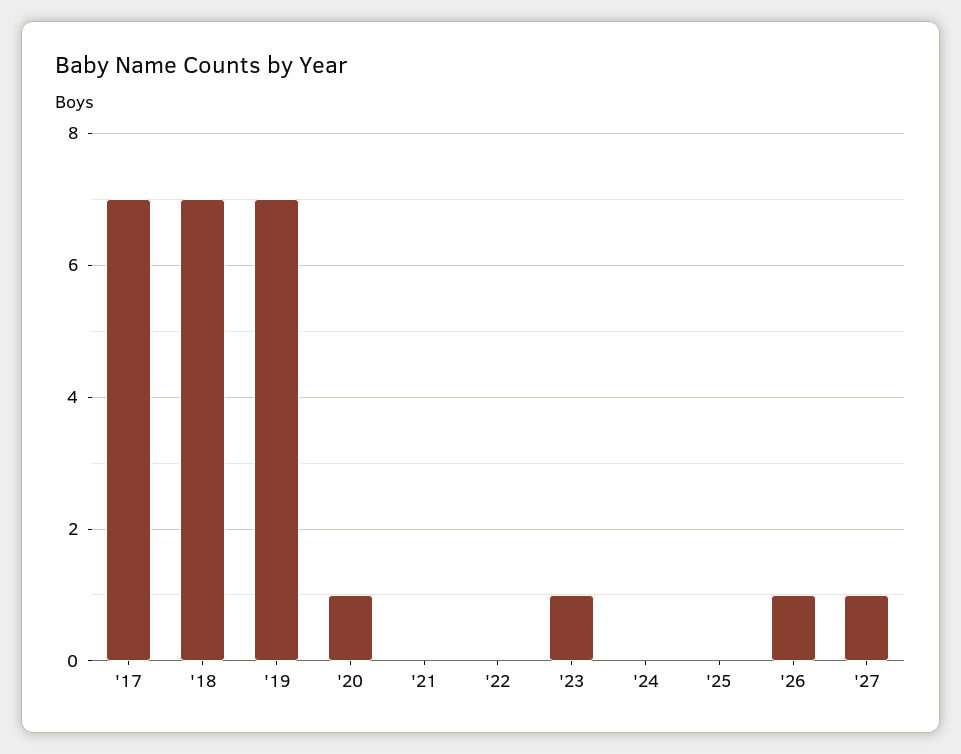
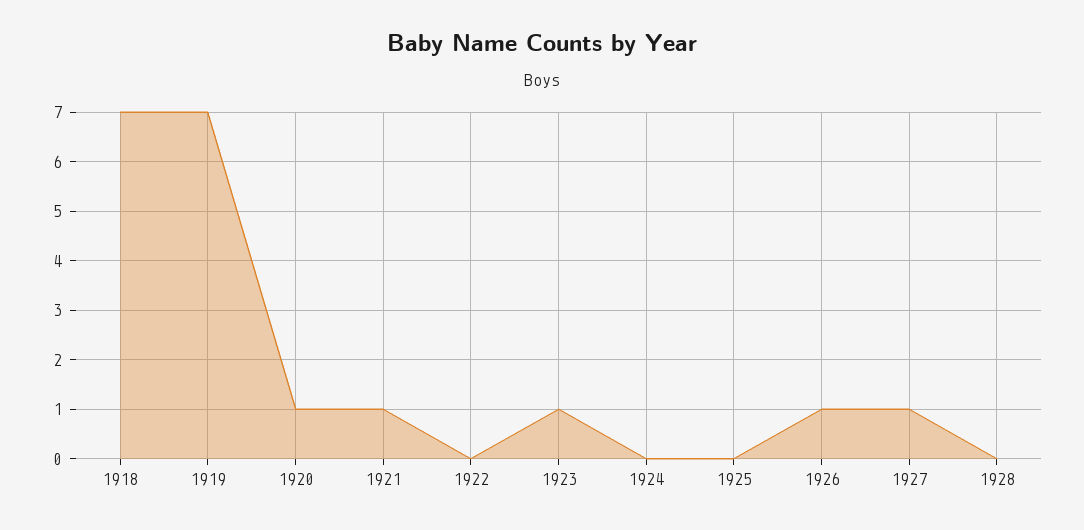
'17: 7 -> none
'21: 0 -> 1
1928: none -> 0

